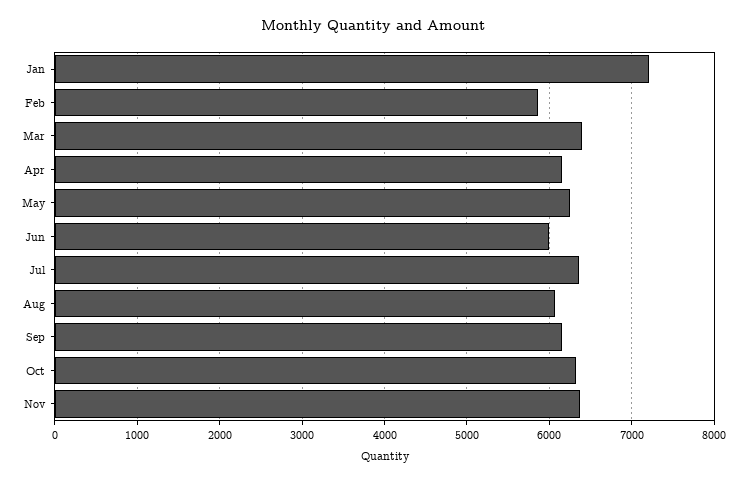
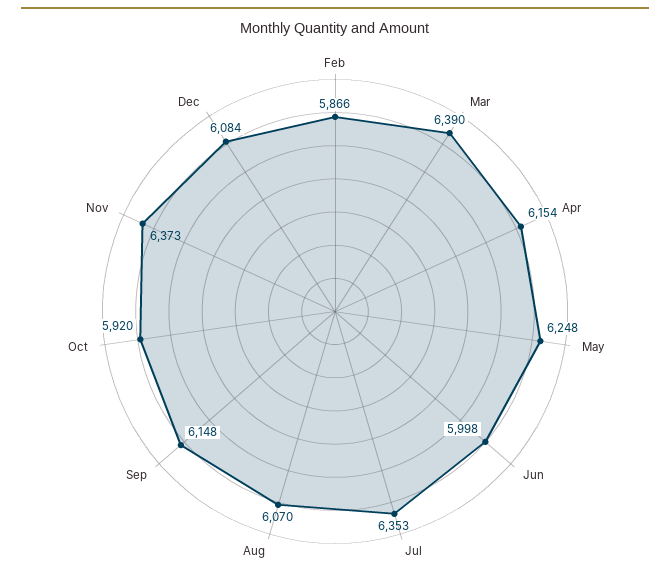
Jan: 7200 -> none
Oct: 6300 -> 5920
Dec: none -> 6084

